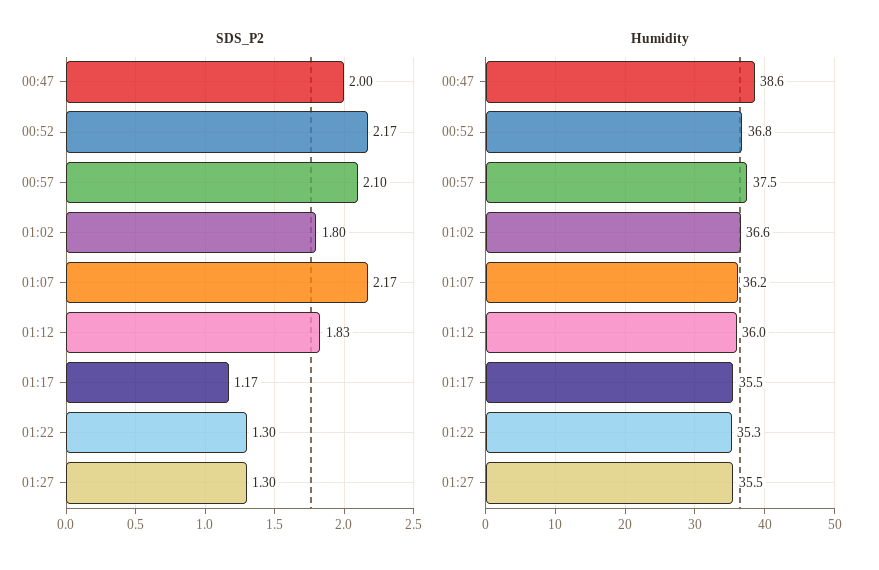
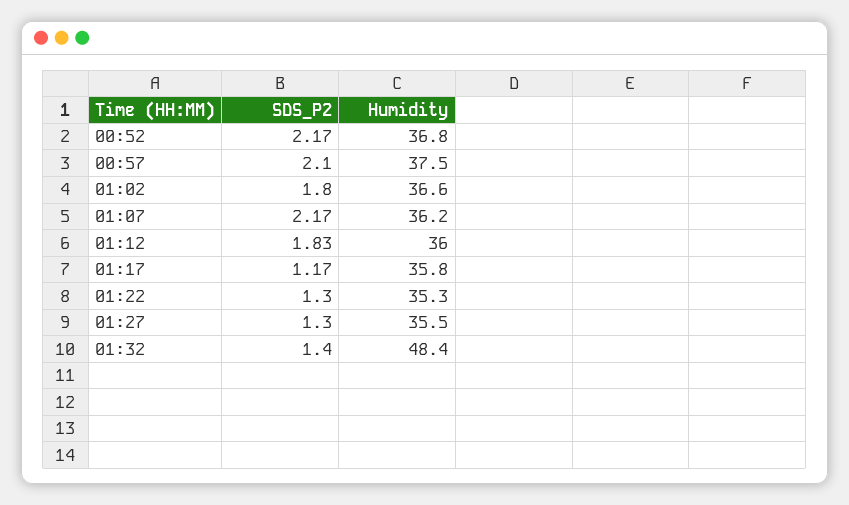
SDS_P2, 00:47: 2 -> none
Humidity, 00:47: 38.6 -> none
Humidity, 01:17: 35.5 -> 35.8
SDS_P2, 01:32: none -> 1.4
Humidity, 01:32: none -> 48.4

